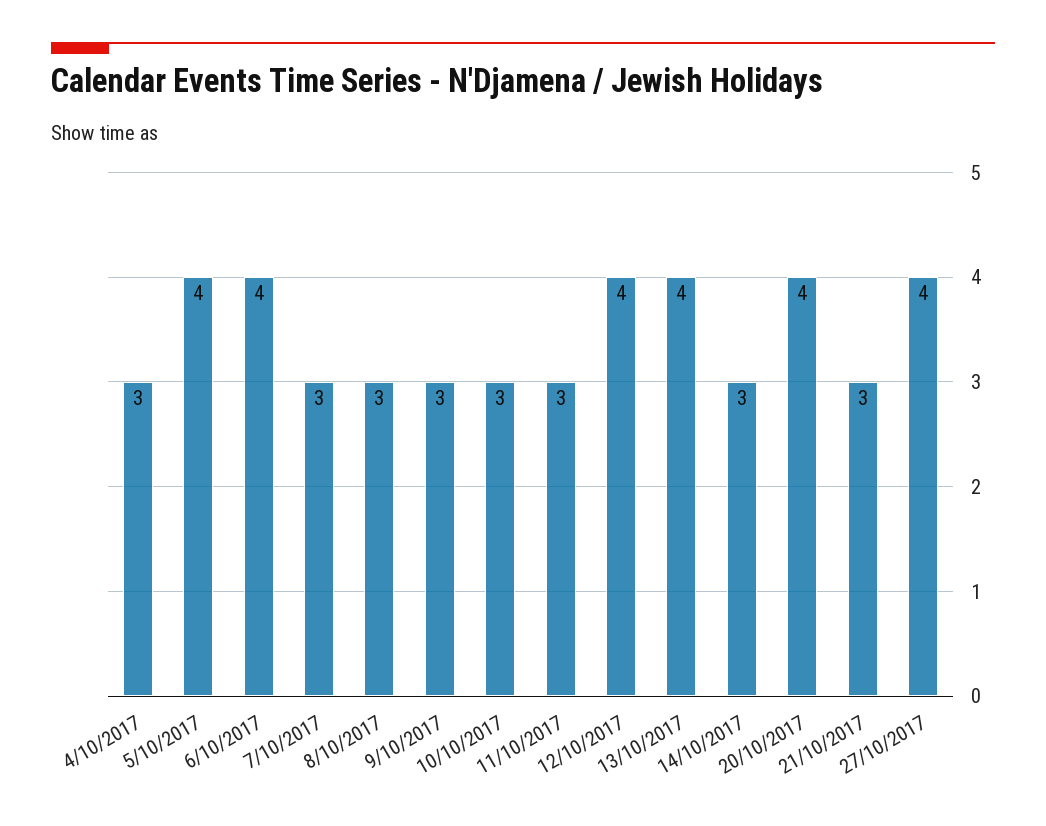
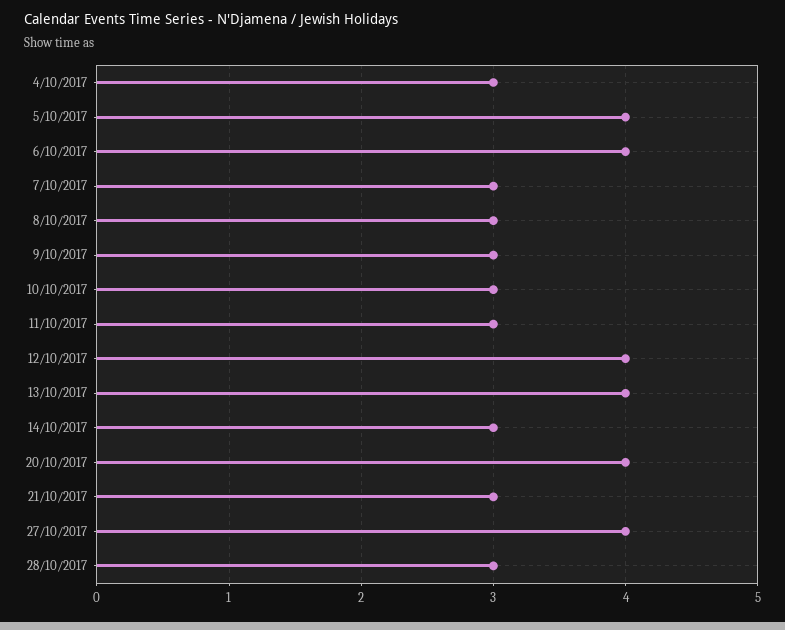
28/10/2017: none -> 3

